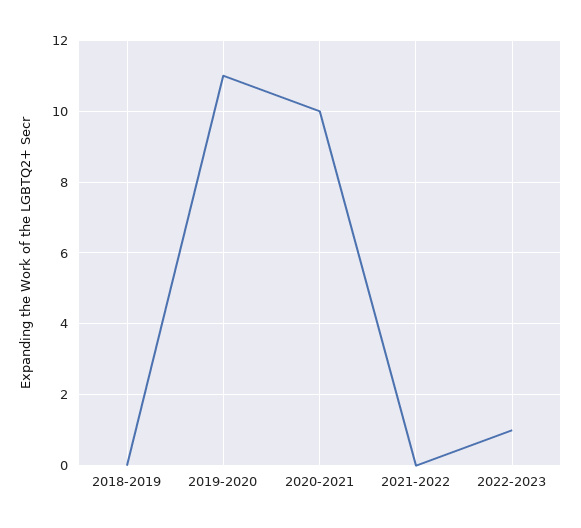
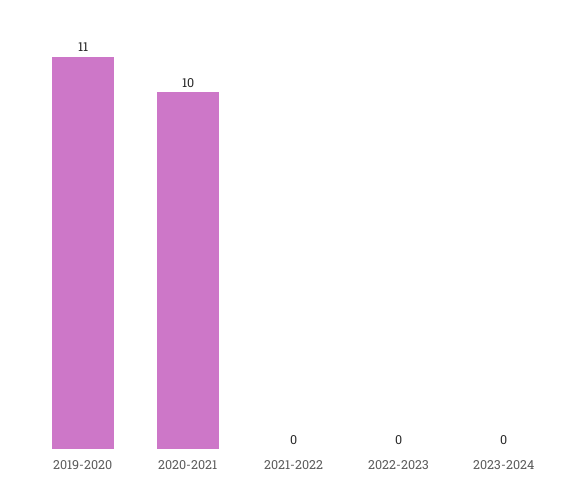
2018-2019: 0 -> none
2022-2023: 1 -> 0
2023-2024: none -> 0

